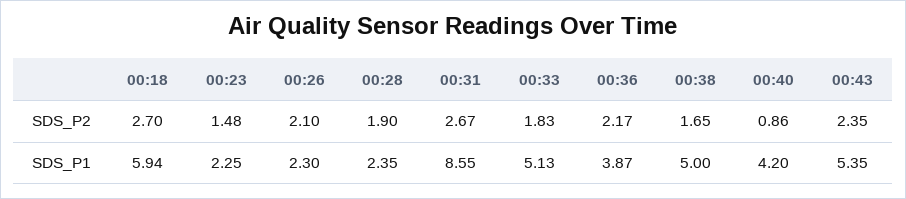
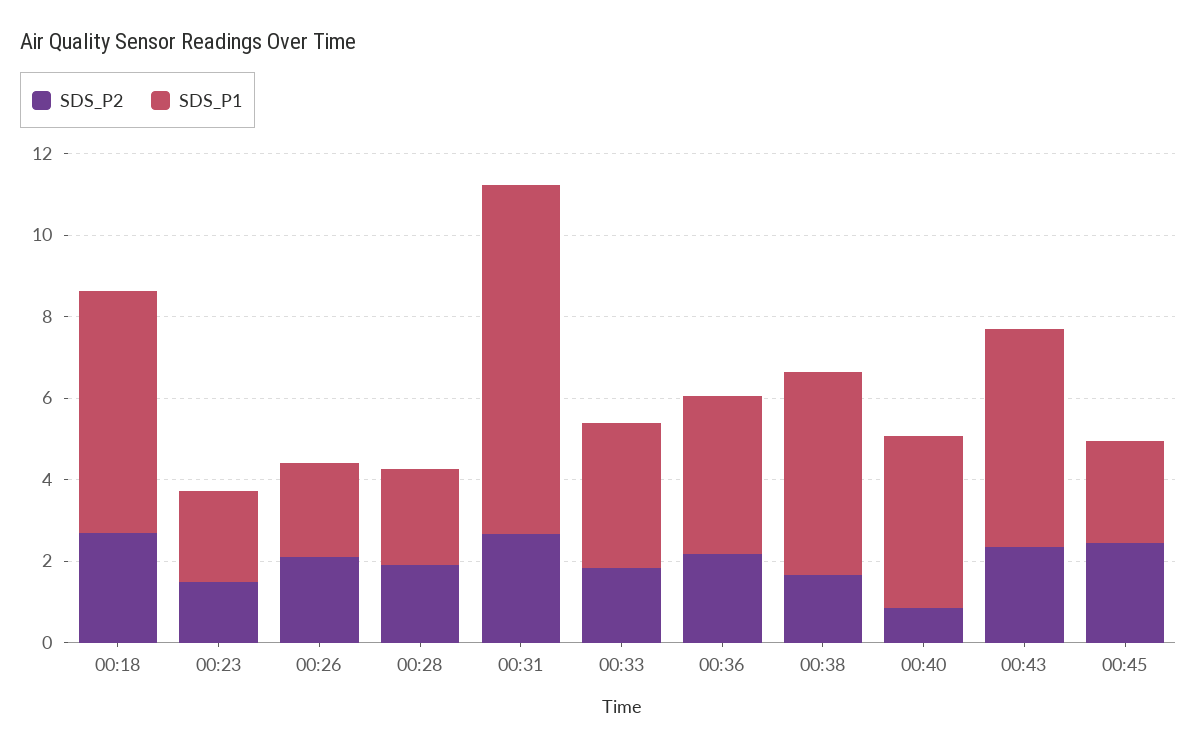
SDS_P1, 00:33: 5.13 -> 3.5
SDS_P2, 00:45: none -> 2.5
SDS_P1, 00:45: none -> 2.5

